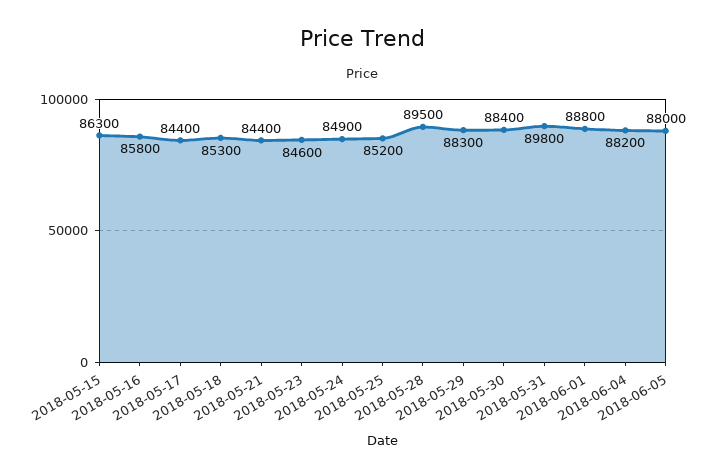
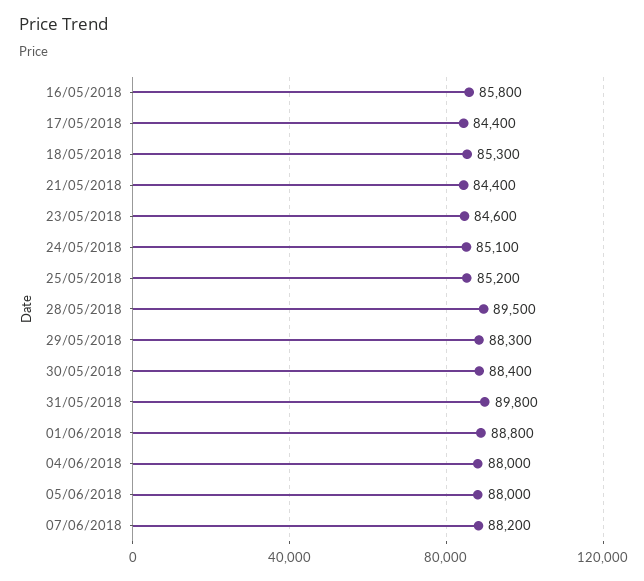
2018-05-15: 86300 -> none
2018-05-24: 84900 -> 85100
2018-06-04: 88200 -> 88000
07/06/2018: none -> 88200

